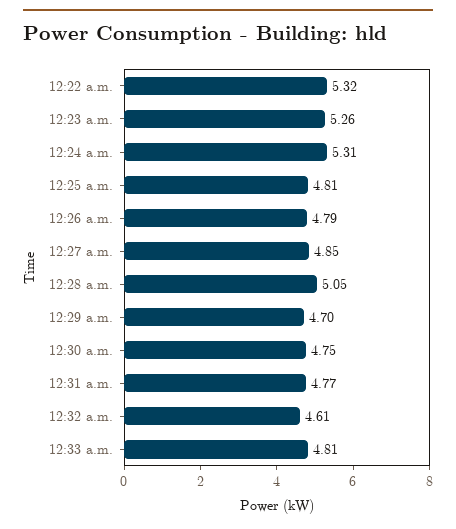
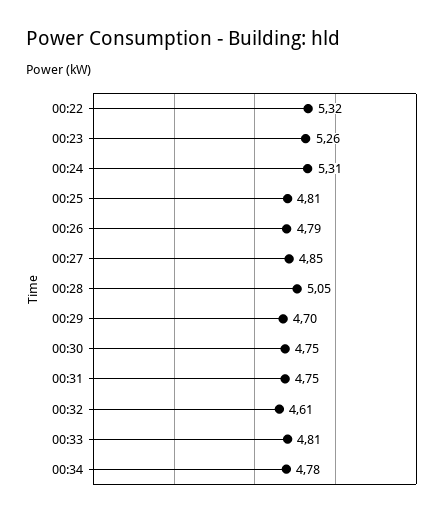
12:31 a.m.: 4.77 -> 4.75
00:34: none -> 4.78

